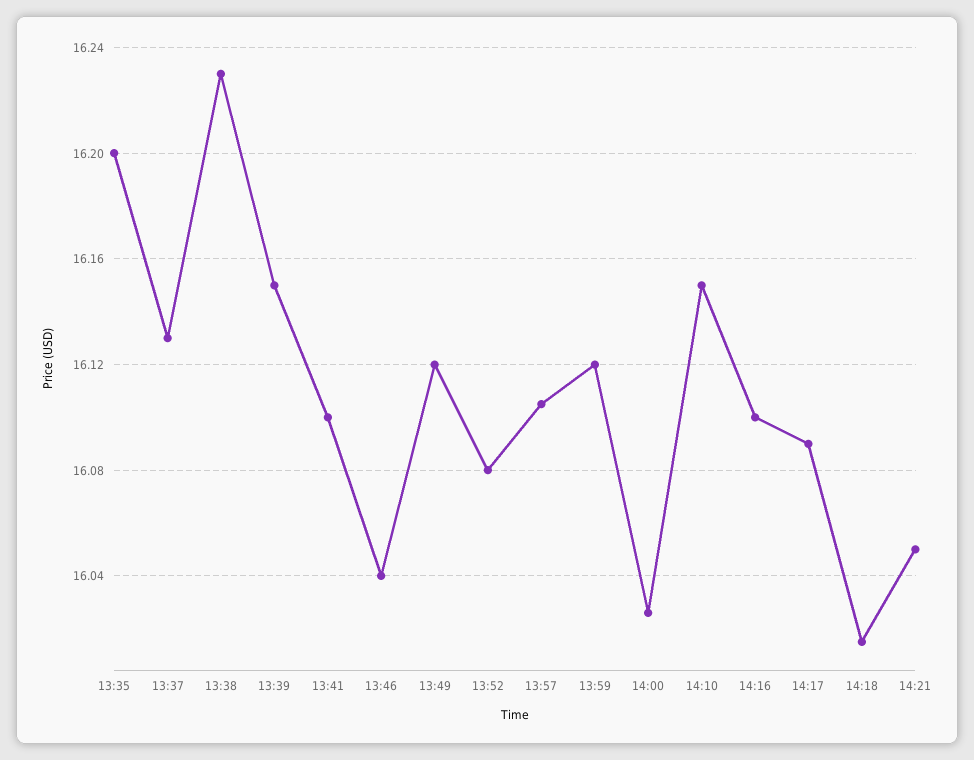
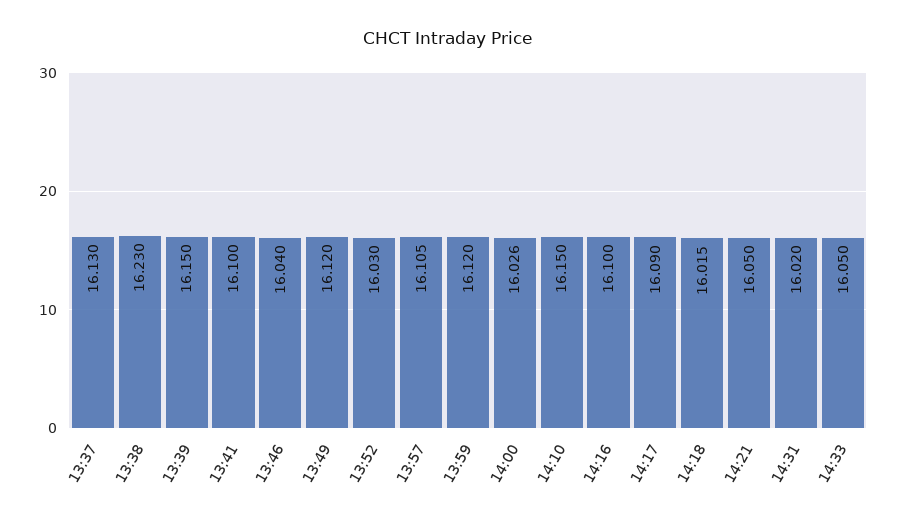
13:35: 16.2 -> none
13:52: 16.08 -> 16.03
14:31: none -> 16.02
14:33: none -> 16.05

